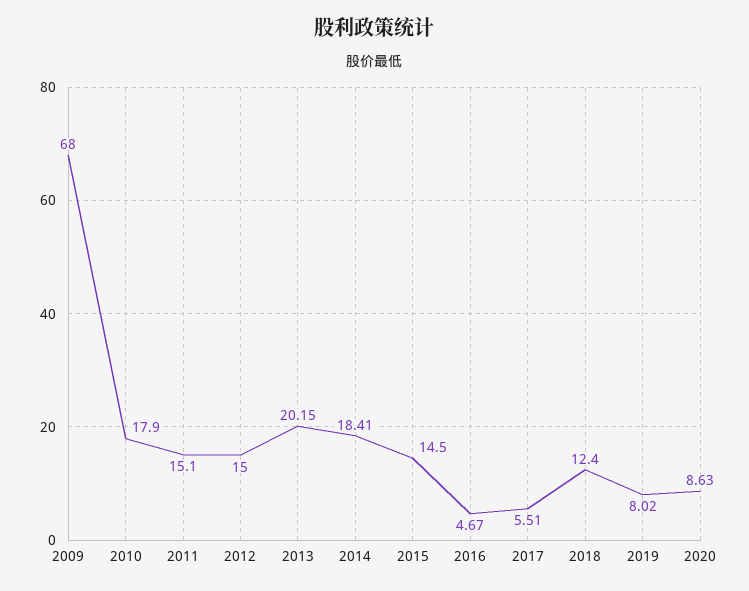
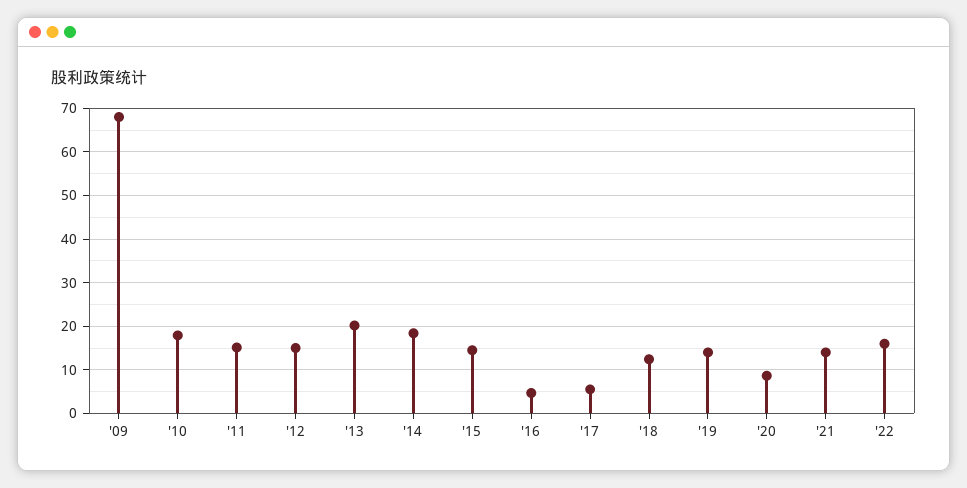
2019: 8.02 -> 14
'21: none -> 14
'22: none -> 16

